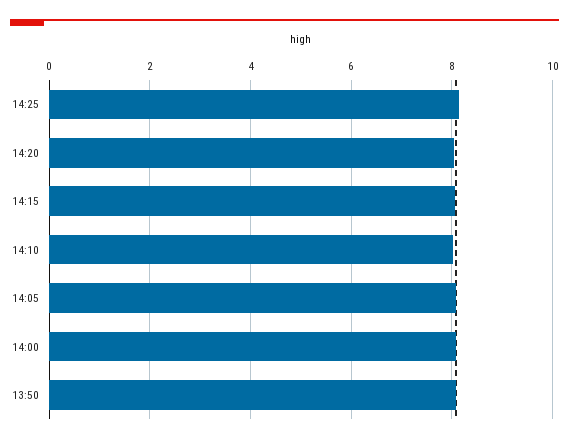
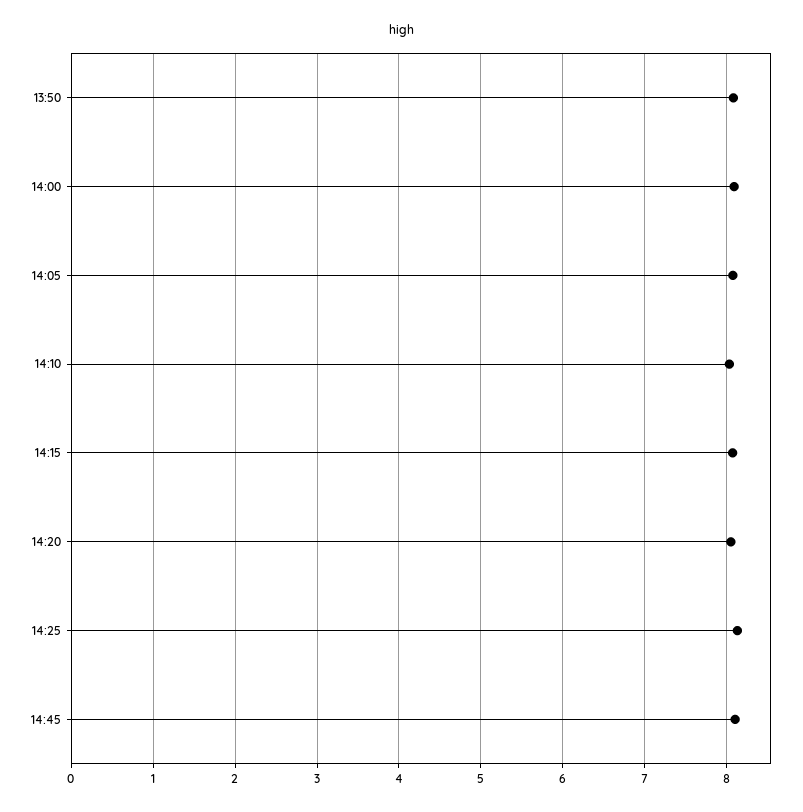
14:45: none -> 8.1

